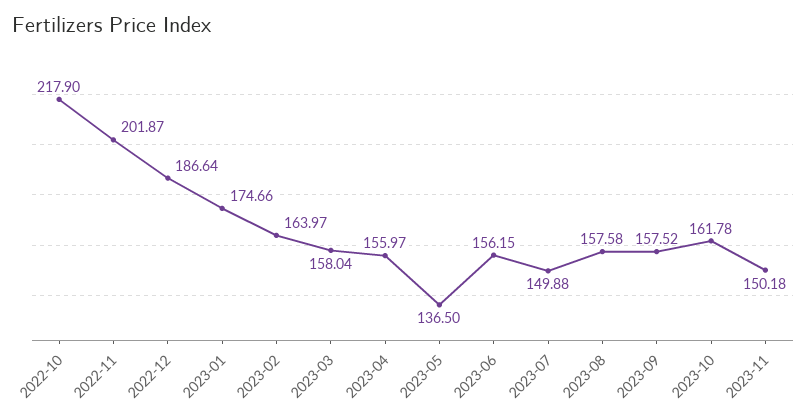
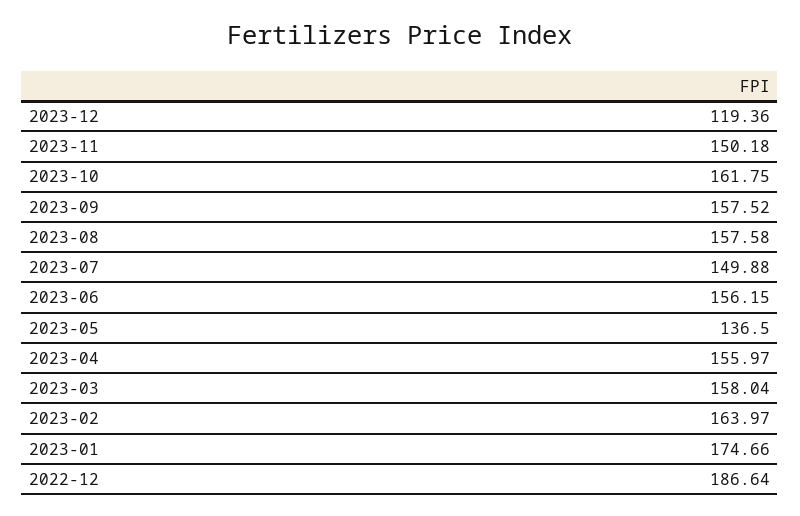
2022-10: 217.9 -> none
2022-11: 201.87 -> none
2023-10: 161.78 -> 161.75
2023-12: none -> 119.36

